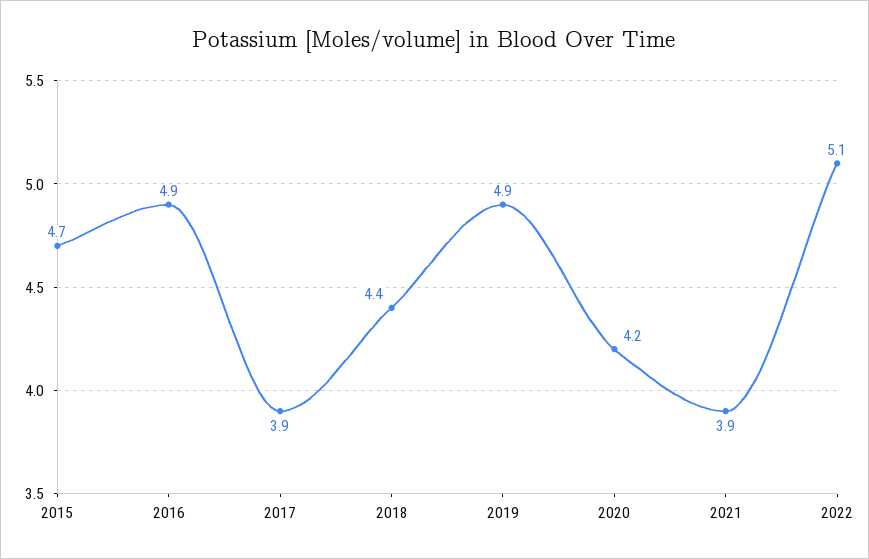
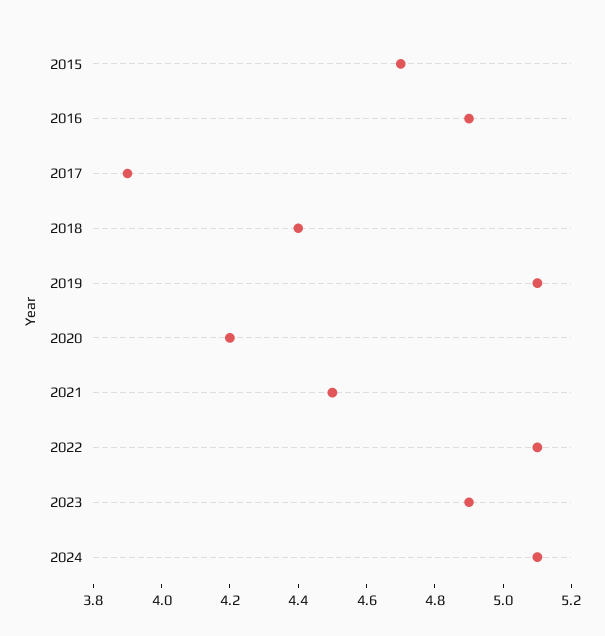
2019: 4.9 -> 5.1
2021: 3.9 -> 4.5
2023: none -> 4.9
2024: none -> 5.1

